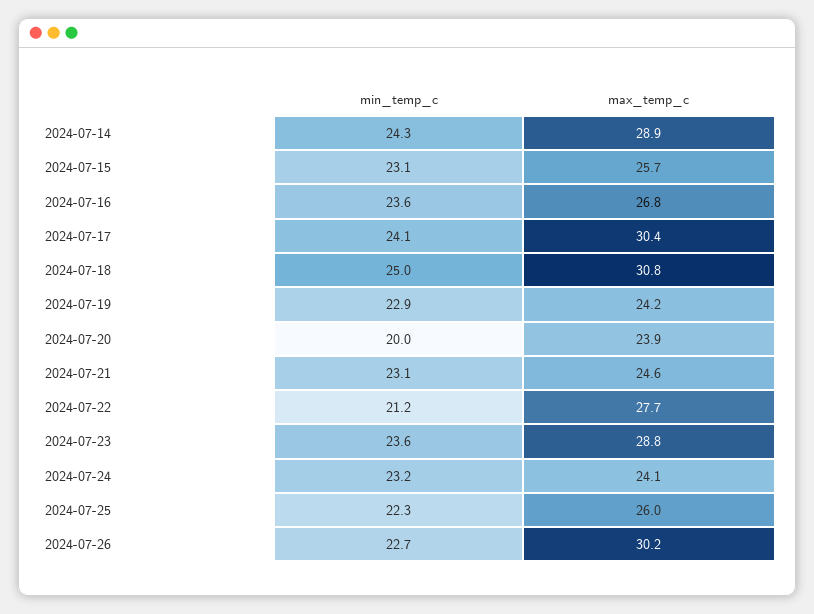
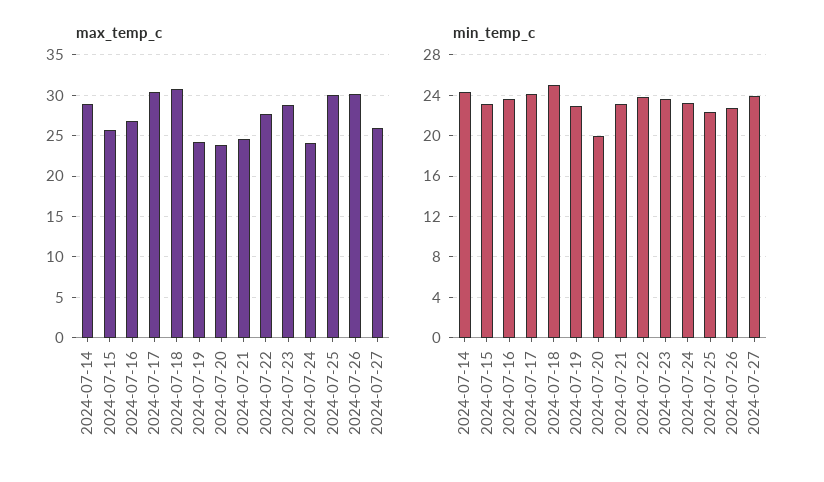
min_temp_c, 2024-07-22: 21.2 -> 24
max_temp_c, 2024-07-25: 26 -> 30
max_temp_c, 2024-07-27: none -> 26
min_temp_c, 2024-07-27: none -> 24

